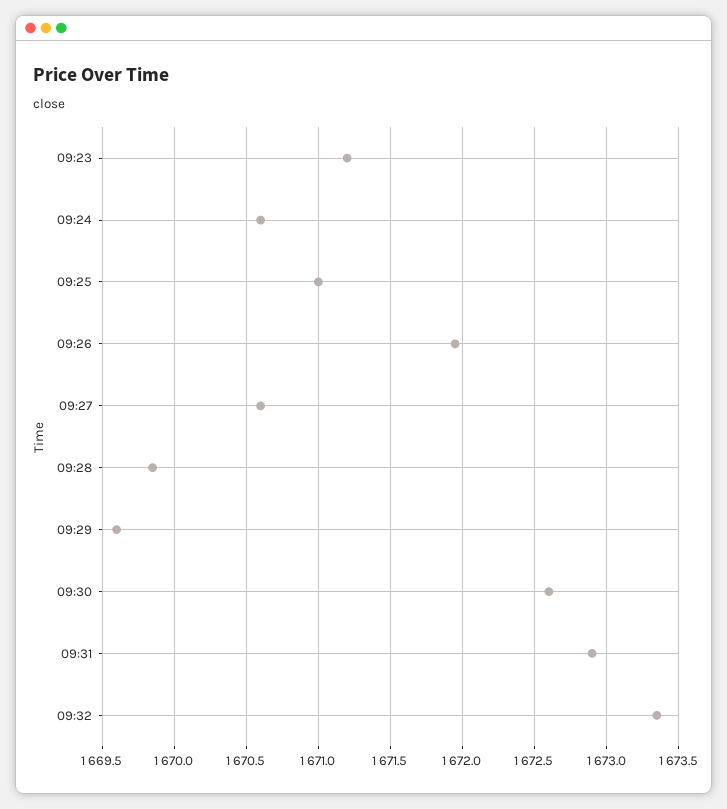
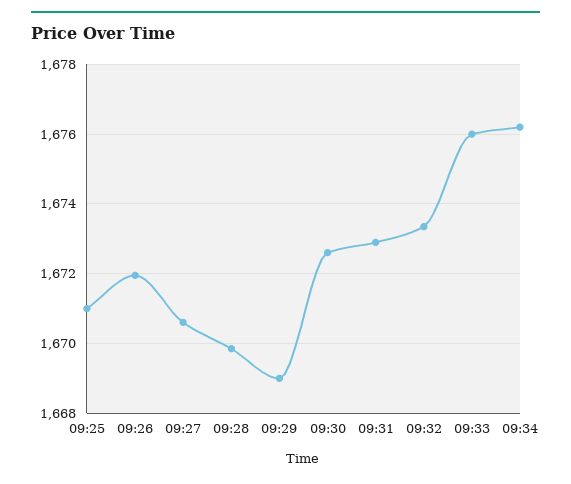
09:23: 1671.2 -> none
09:24: 1670.6 -> none
09:29: 1669.6 -> 1669
09:33: none -> 1676
09:34: none -> 1676.2

